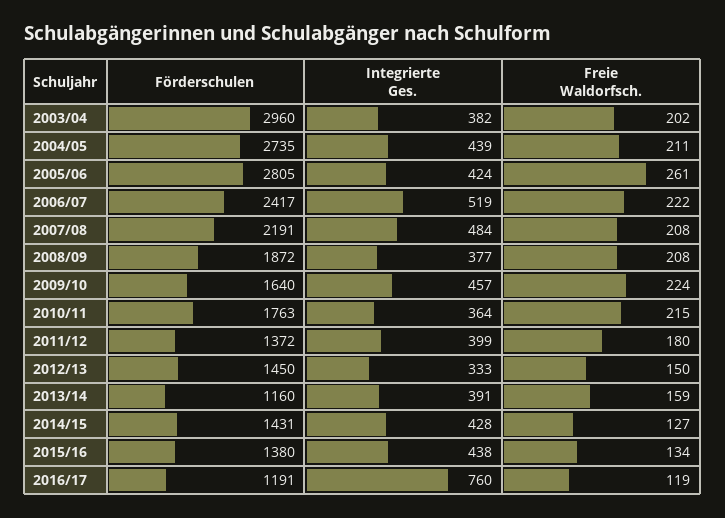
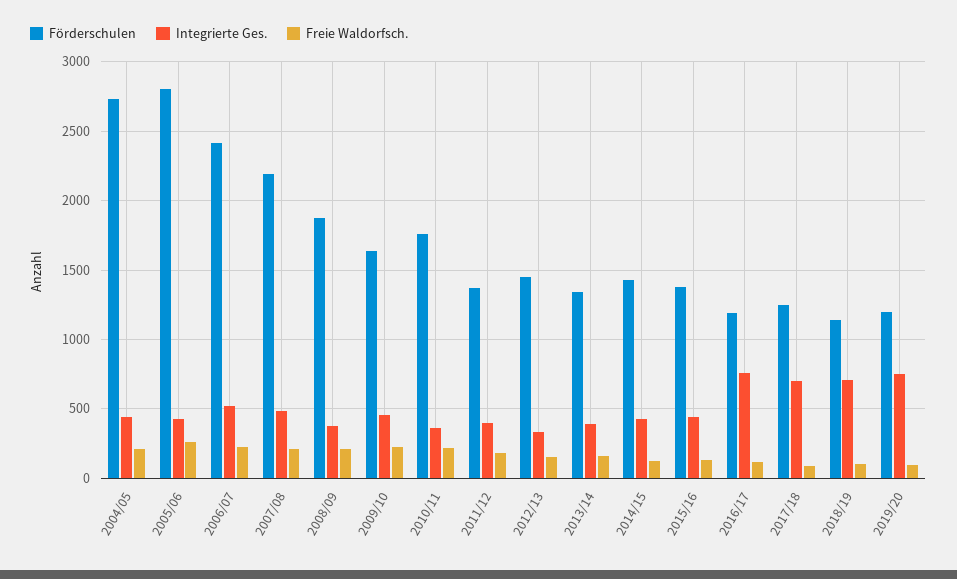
Förderschulen, 2003/04: 2960 -> none
Integrierte Ges., 2003/04: 382 -> none
Freie Waldorfsch., 2003/04: 202 -> none
Förderschulen, 2013/14: 1160 -> 1350
Förderschulen, 2017/18: none -> 1250
Integrierte Ges., 2017/18: none -> 700
Freie Waldorfsch., 2017/18: none -> 100
Förderschulen, 2018/19: none -> 1150
Integrierte Ges., 2018/19: none -> 700
Freie Waldorfsch., 2018/19: none -> 100
Förderschulen, 2019/20: none -> 1200
Integrierte Ges., 2019/20: none -> 750
Freie Waldorfsch., 2019/20: none -> 100

